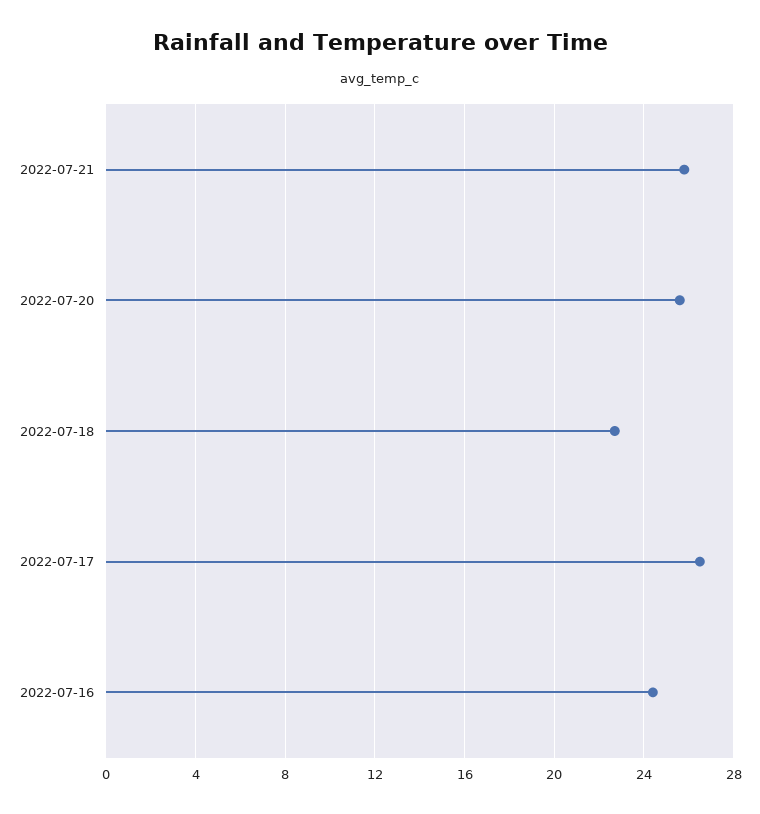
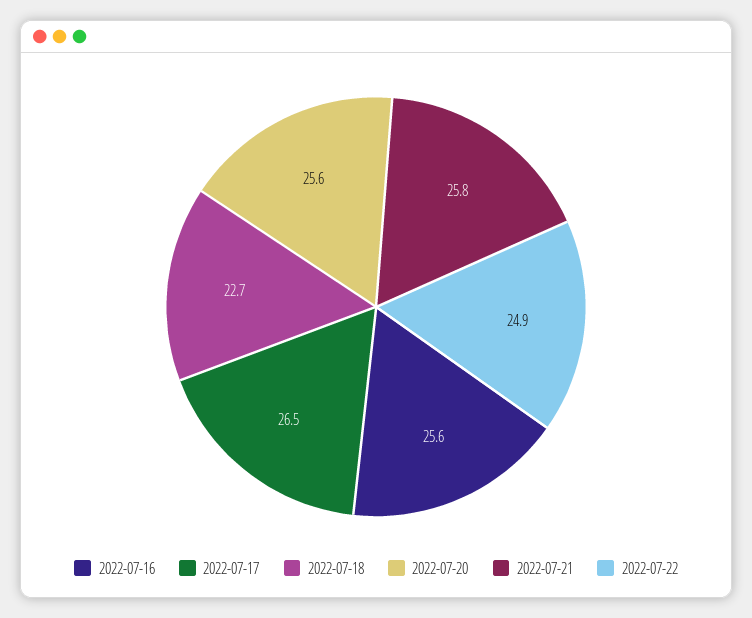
2022-07-16: 24.5 -> 25.6
2022-07-22: none -> 24.9

